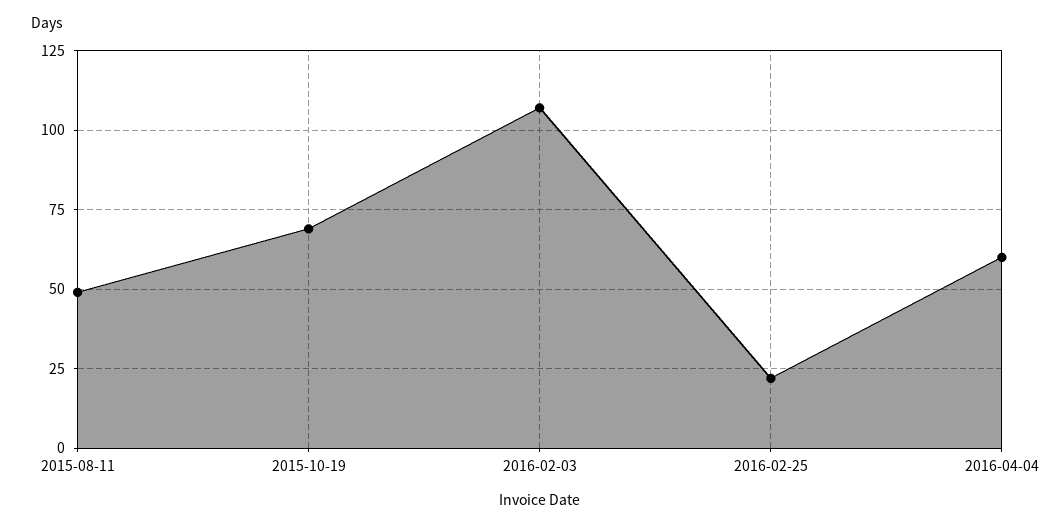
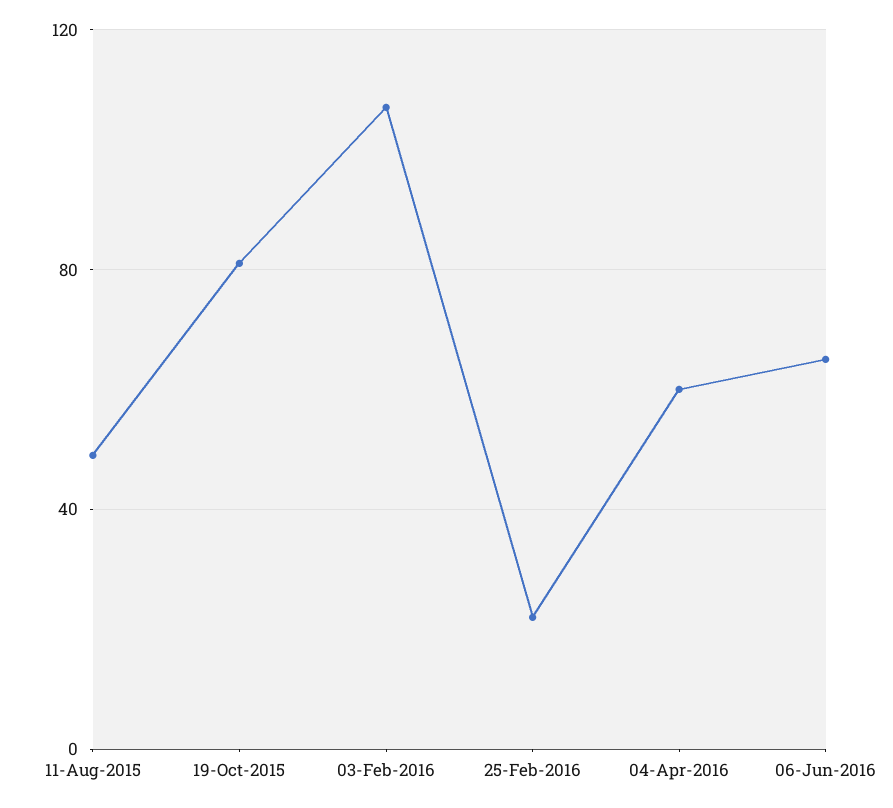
2015-10-19: 70 -> 80
06-Jun-2016: none -> 65

